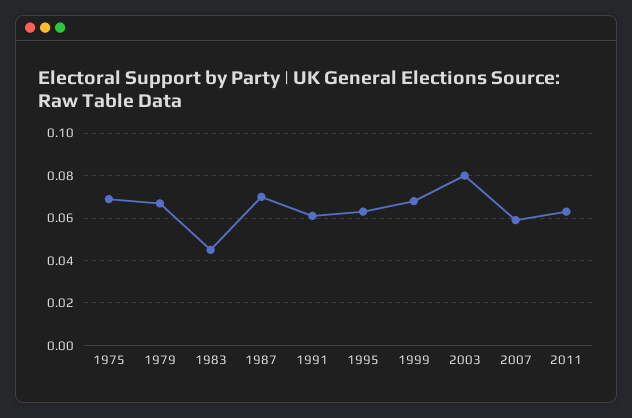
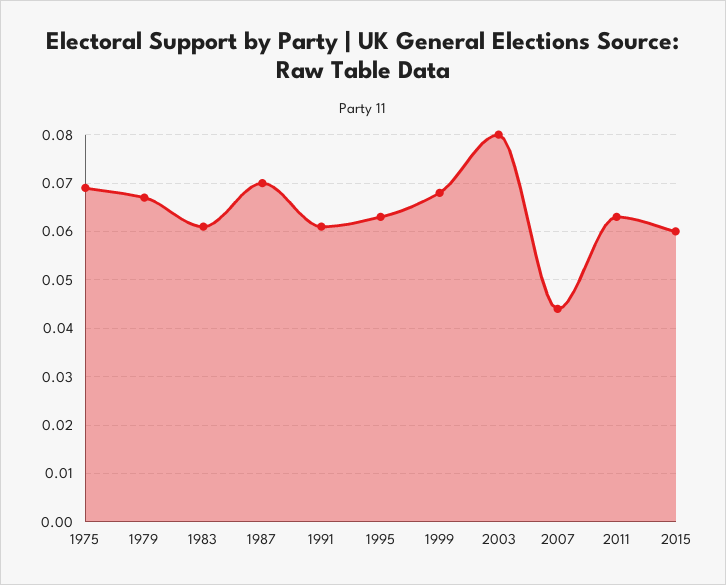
1983: 0.045 -> 0.06
2007: 0.06 -> 0.045
2015: none -> 0.06

